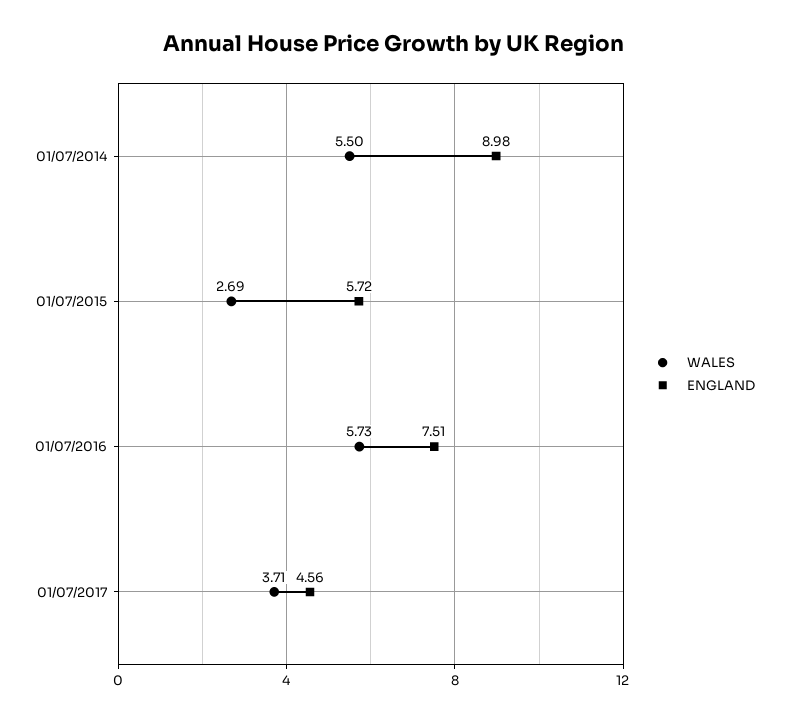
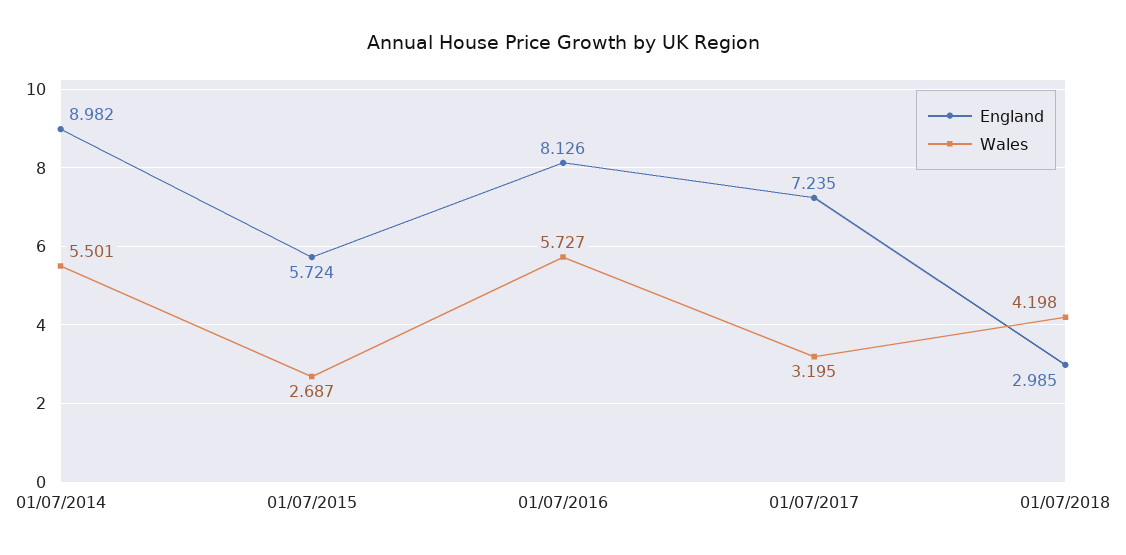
ENGLAND, 01/07/2016: 7.51 -> 8.126
WALES, 01/07/2017: 3.71 -> 3.195
ENGLAND, 01/07/2017: 4.56 -> 7.235
ENGLAND, 01/07/2018: none -> 2.985
WALES, 01/07/2018: none -> 4.198

